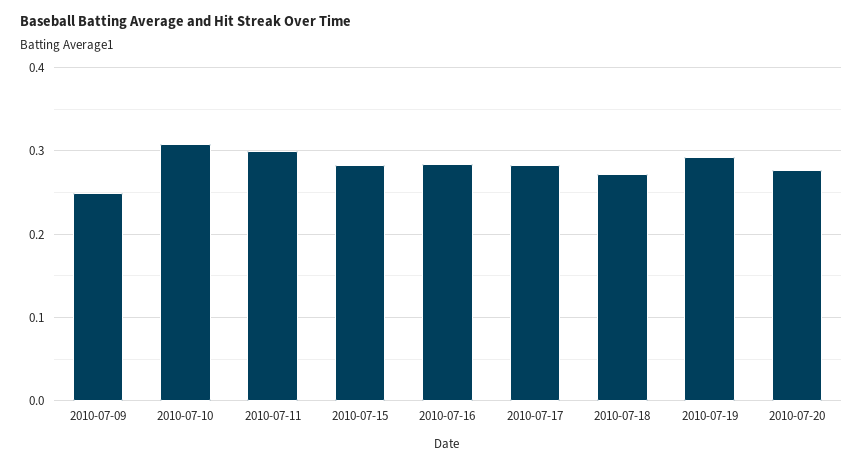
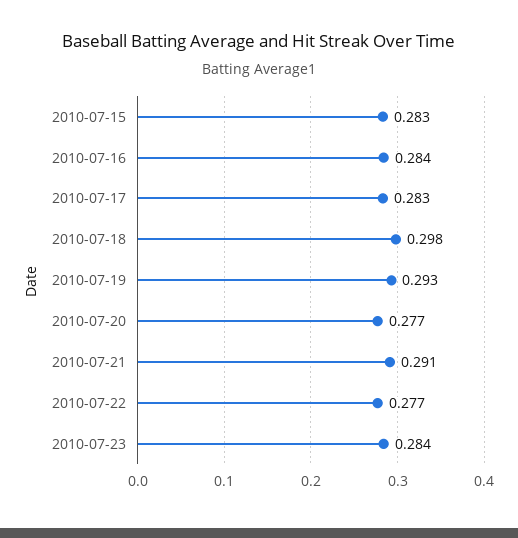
2010-07-09: 0.25 -> none
2010-07-10: 0.31 -> none
2010-07-11: 0.3 -> none
2010-07-18: 0.27 -> 0.298
2010-07-21: none -> 0.291
2010-07-22: none -> 0.277
2010-07-23: none -> 0.284

